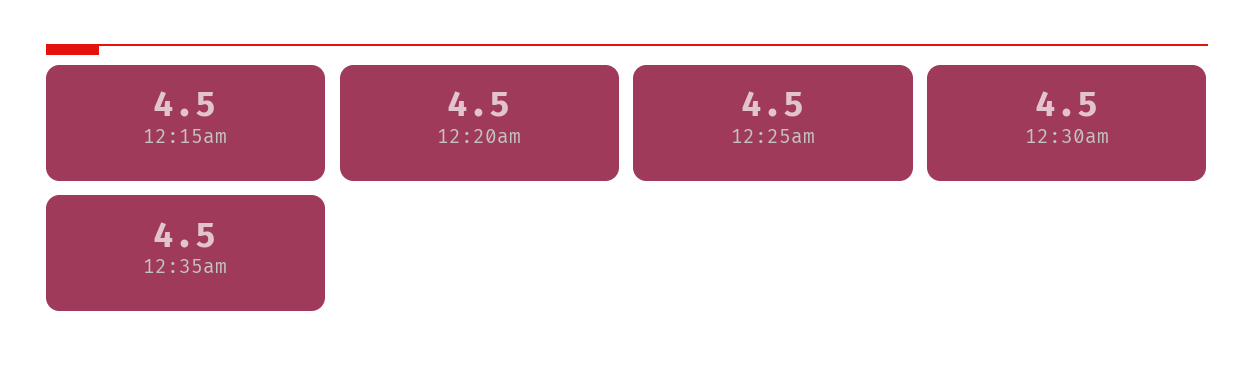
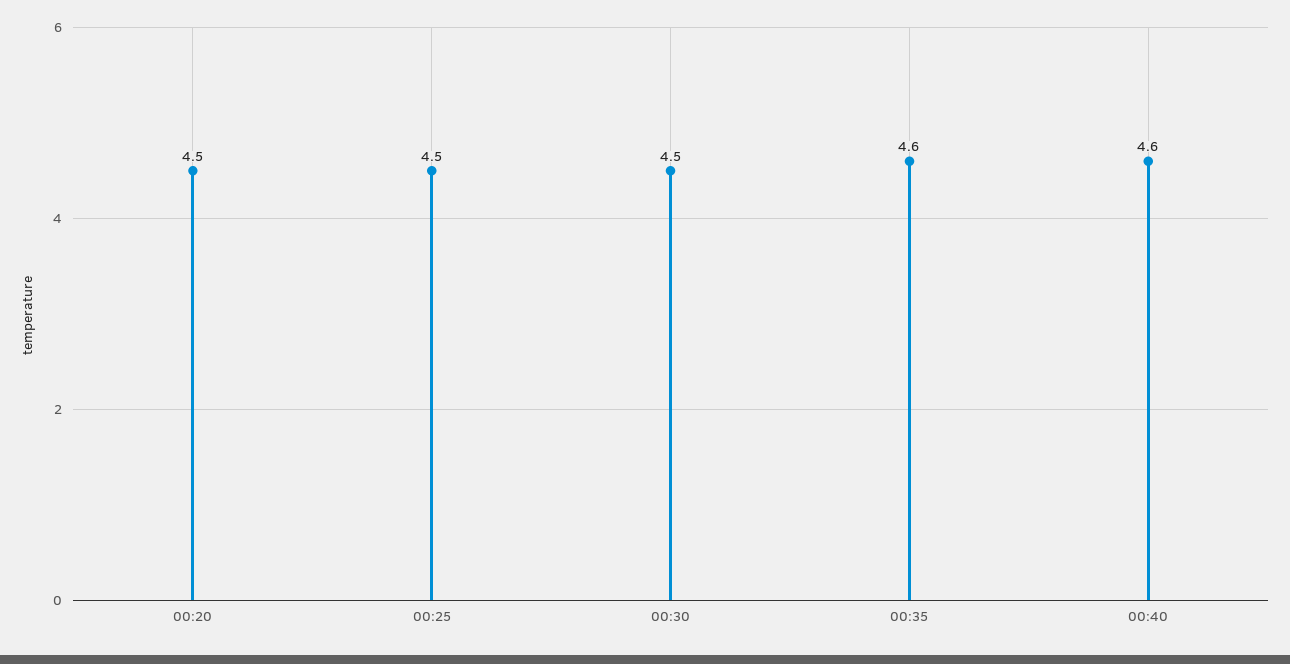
12:15am: 4.5 -> none
12:35am: 4.5 -> 4.6
00:40: none -> 4.6

